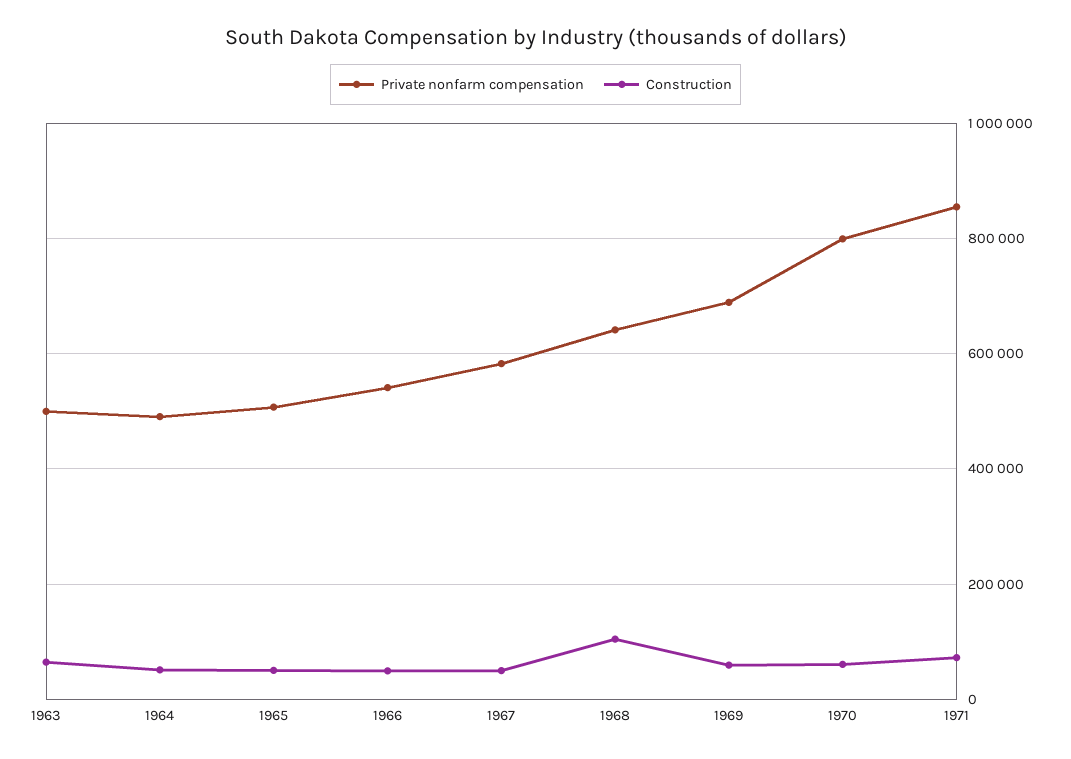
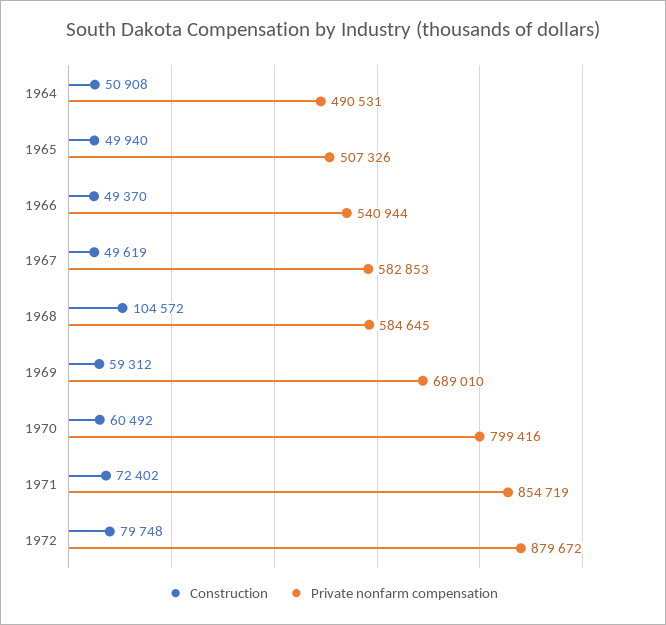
Private nonfarm compensation, 1963: 500000 -> none
Construction, 1963: 60000 -> none
Private nonfarm compensation, 1968: 640000 -> 584645
Construction, 1972: none -> 79748
Private nonfarm compensation, 1972: none -> 879672

